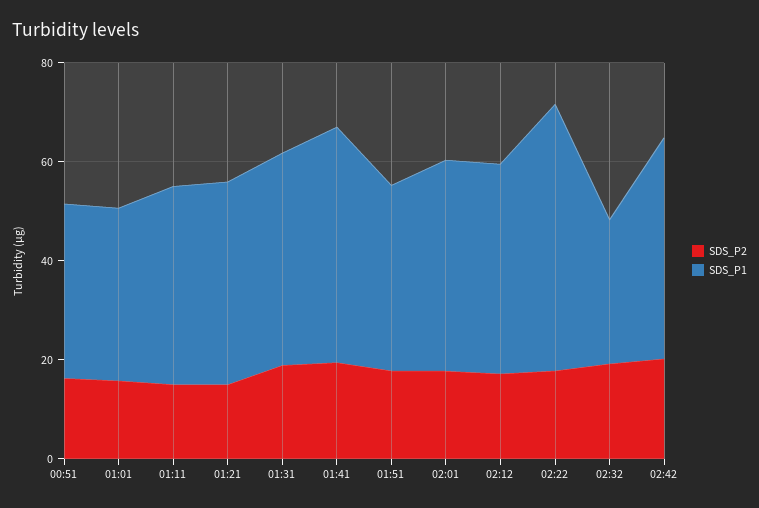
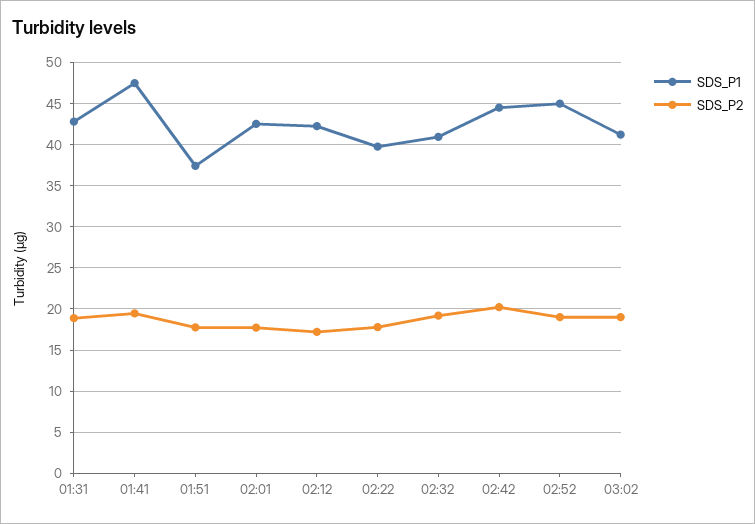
SDS_P2, 00:51: 15 -> none
SDS_P1, 00:51: 35 -> none
SDS_P2, 01:01: 15 -> none
SDS_P1, 01:01: 35 -> none
SDS_P2, 01:11: 15 -> none
SDS_P1, 01:11: 40 -> none
SDS_P2, 01:21: 15 -> none
SDS_P1, 01:21: 40 -> none
SDS_P1, 02:22: 55 -> 40
SDS_P1, 02:32: 30 -> 41
SDS_P1, 02:52: none -> 45
SDS_P2, 02:52: none -> 19
SDS_P1, 03:02: none -> 41
SDS_P2, 03:02: none -> 19

